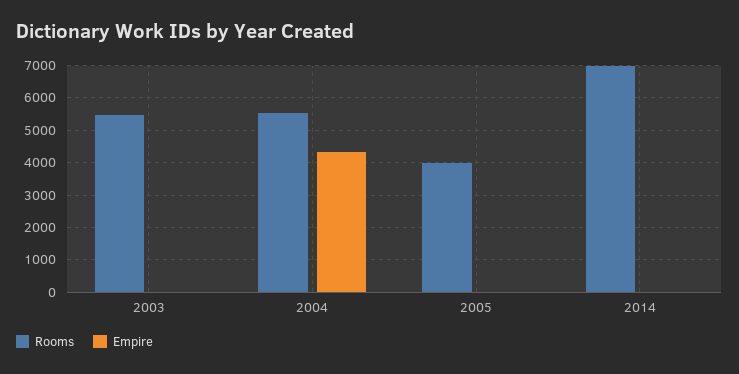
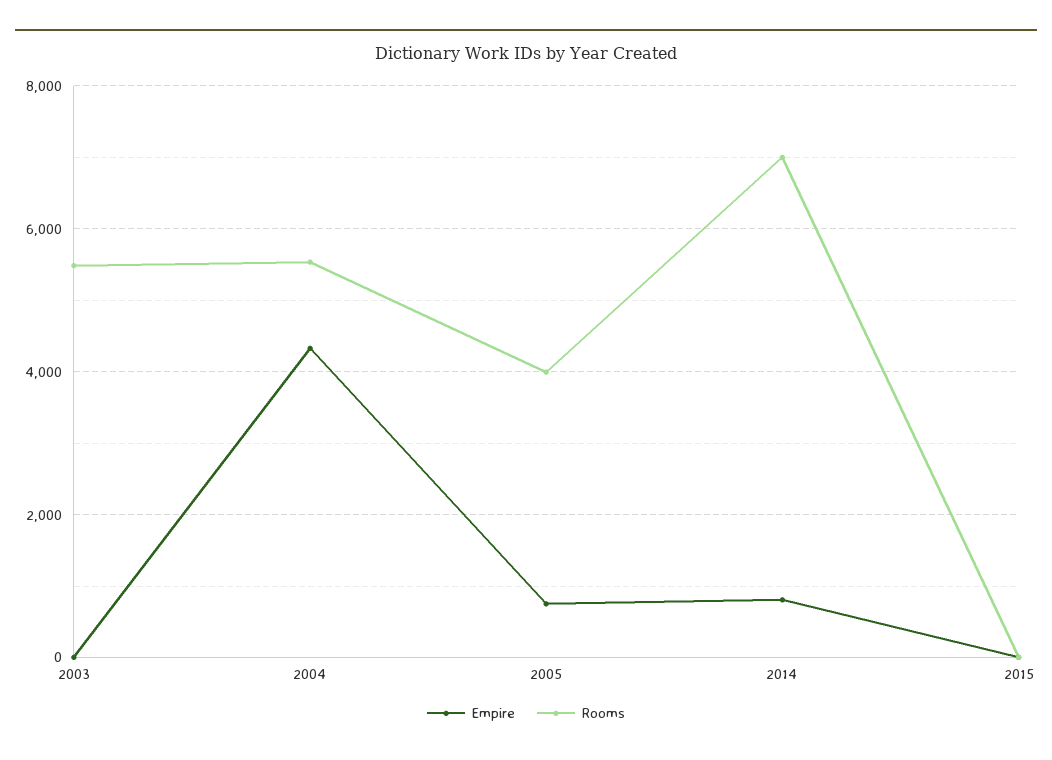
Empire, 2005: 0 -> 800
Empire, 2014: 0 -> 800
Empire, 2015: none -> 0
Rooms, 2015: none -> 0

